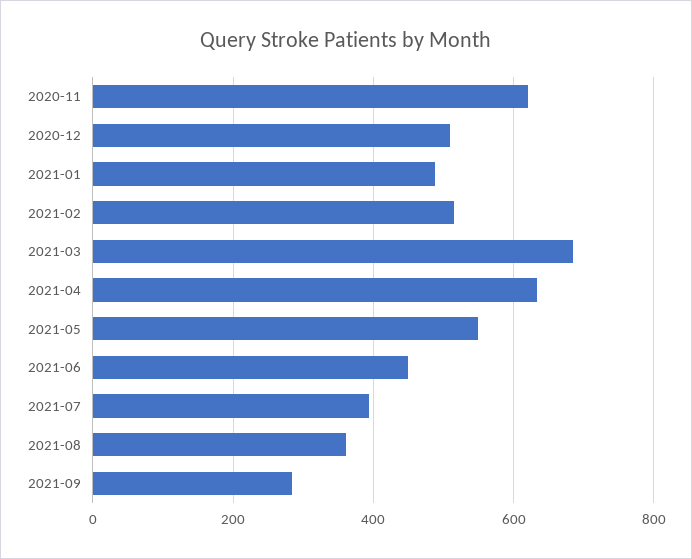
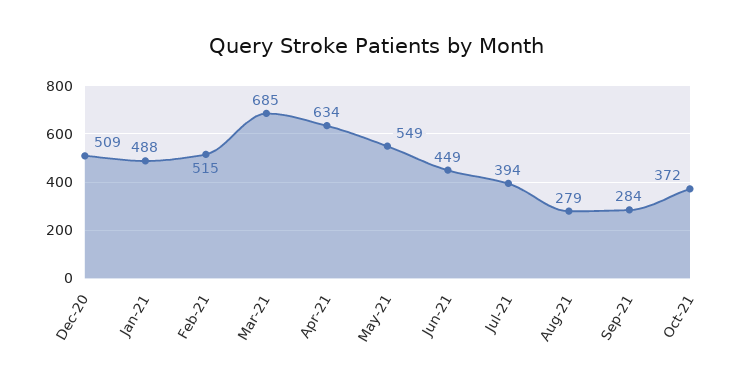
2020-11: 620 -> none
2021-08: 360 -> 279
Oct-21: none -> 372

